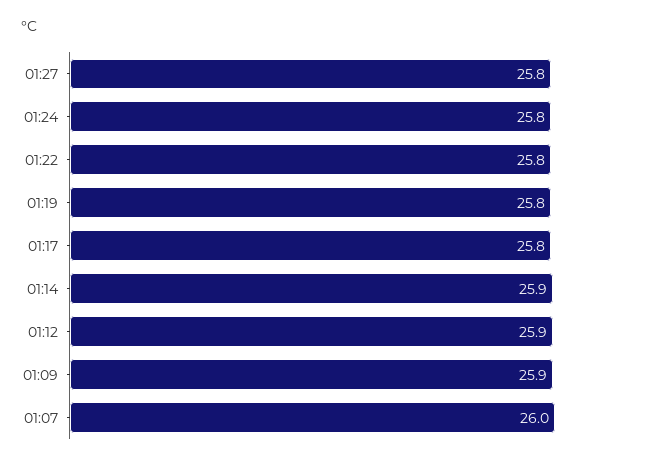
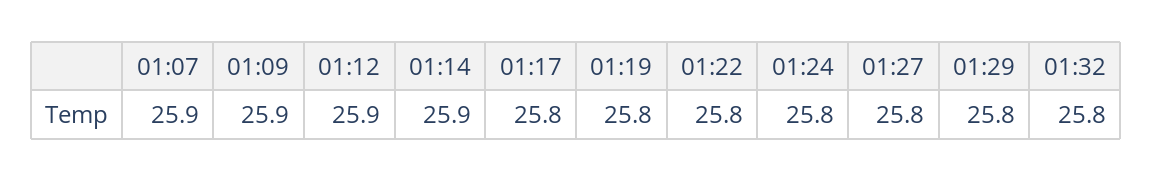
01:07: 26 -> 25.9
01:29: none -> 25.8
01:32: none -> 25.8

